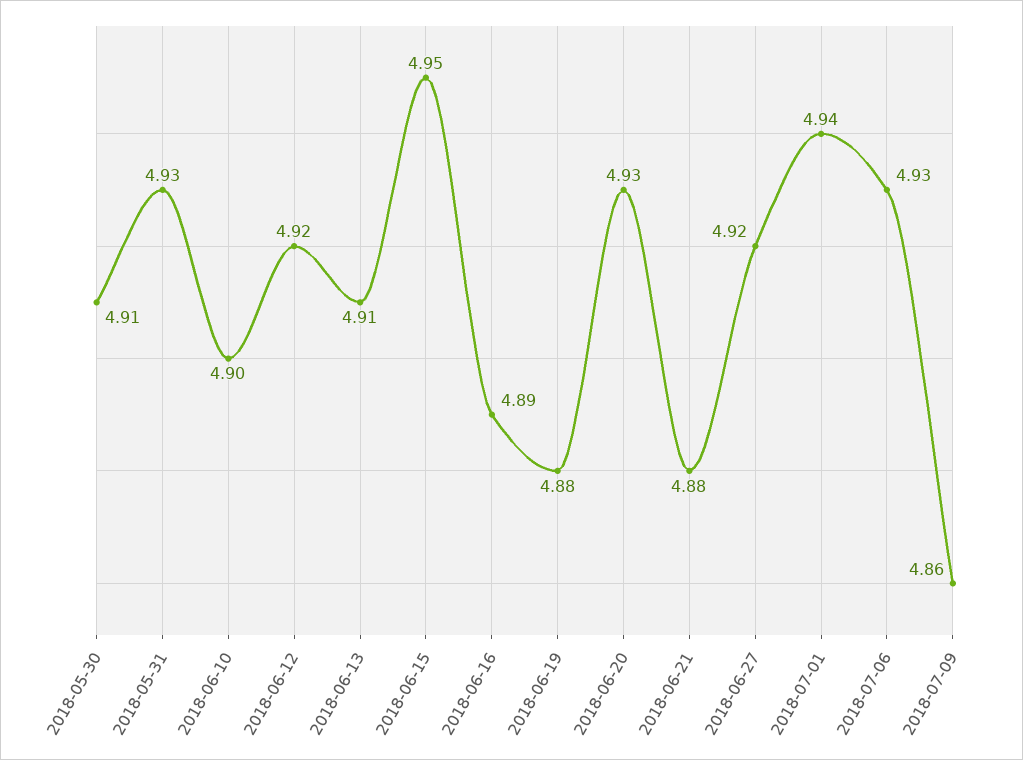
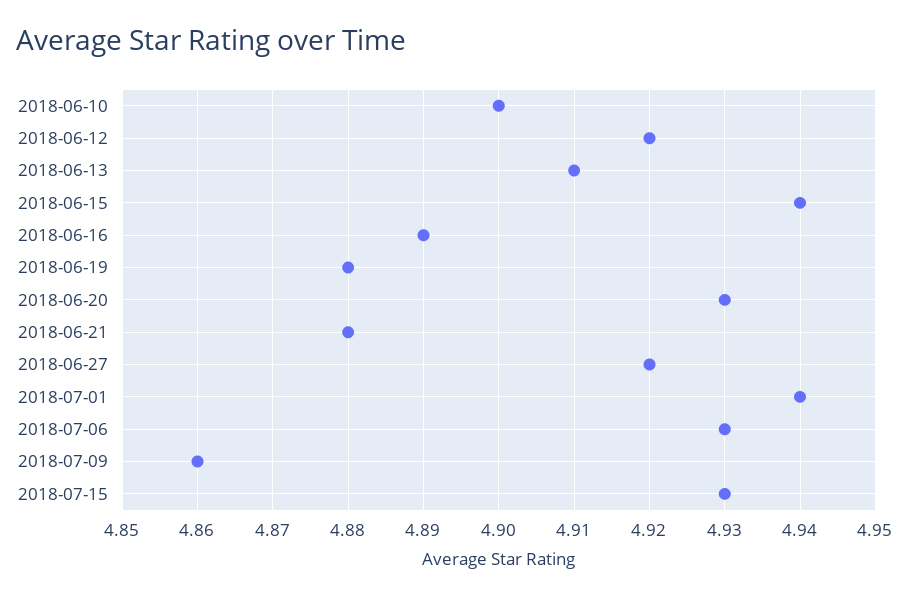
2018-05-30: 4.91 -> none
2018-05-31: 4.93 -> none
2018-06-15: 4.95 -> 4.94
2018-07-15: none -> 4.93

